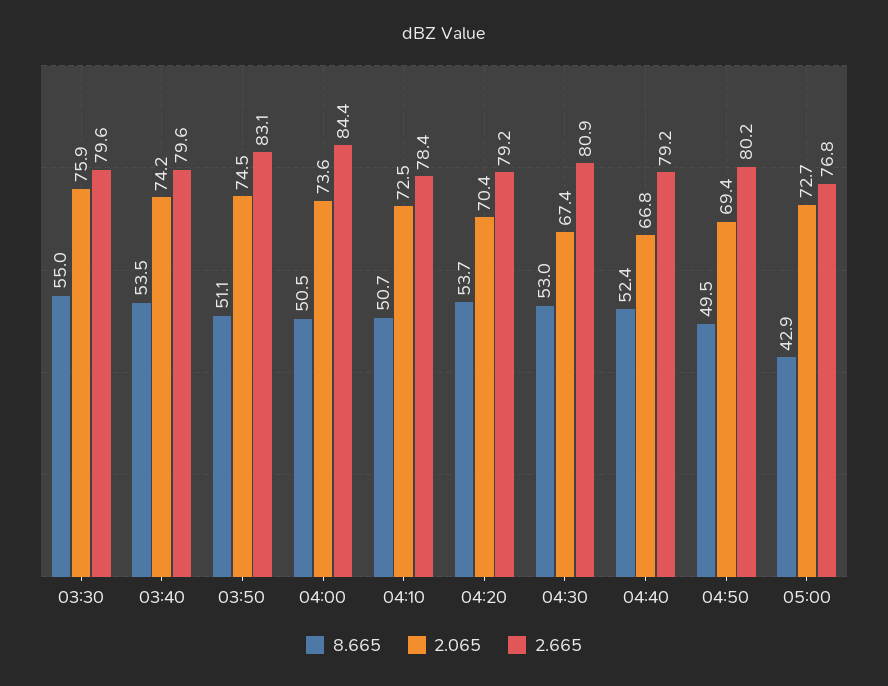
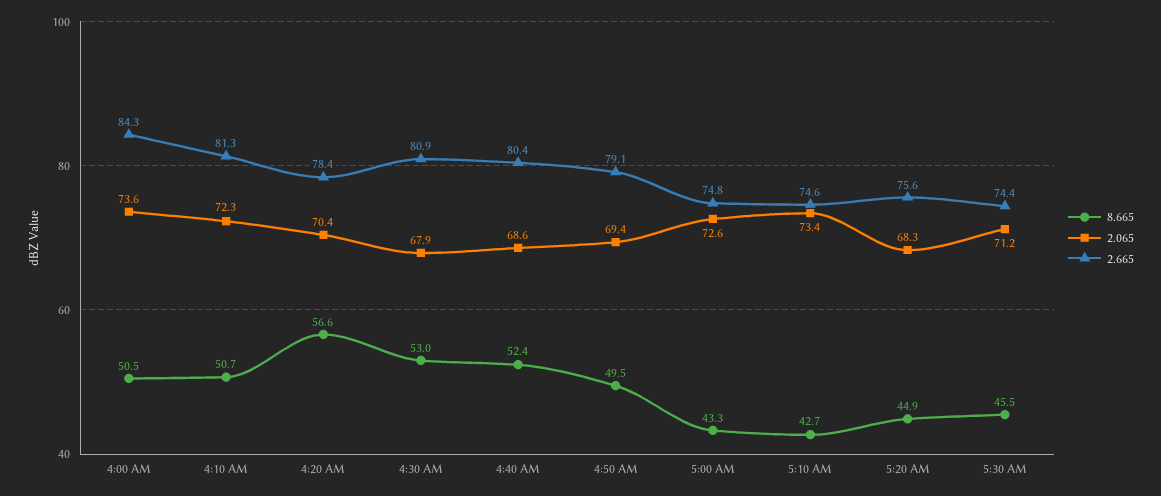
8.665, 03:30: 55 -> none
2.065, 03:30: 75.9 -> none
2.665, 03:30: 79.6 -> none
8.665, 03:40: 53.5 -> none
2.065, 03:40: 74.2 -> none
2.665, 03:40: 79.6 -> none
8.665, 03:50: 51.1 -> none
2.065, 03:50: 74.5 -> none
2.665, 03:50: 83.1 -> none
2.665, 04:00: 84.4 -> 84.3
2.065, 04:10: 72.5 -> 72.3
2.665, 04:10: 78.4 -> 81.3
8.665, 04:20: 53.7 -> 56.6
2.665, 04:20: 79.2 -> 78.4
2.065, 04:30: 67.4 -> 67.9
2.065, 04:40: 66.8 -> 68.6
2.665, 04:40: 79.2 -> 80.4
2.665, 04:50: 80.2 -> 79.1
8.665, 05:00: 42.9 -> 43.3
2.065, 05:00: 72.7 -> 72.6
2.665, 05:00: 76.8 -> 74.8
8.665, 5:10 AM: none -> 42.7
2.065, 5:10 AM: none -> 73.4
2.665, 5:10 AM: none -> 74.6
8.665, 5:20 AM: none -> 44.9
2.065, 5:20 AM: none -> 68.3
2.665, 5:20 AM: none -> 75.6
8.665, 5:30 AM: none -> 45.5
2.065, 5:30 AM: none -> 71.2
2.665, 5:30 AM: none -> 74.4

